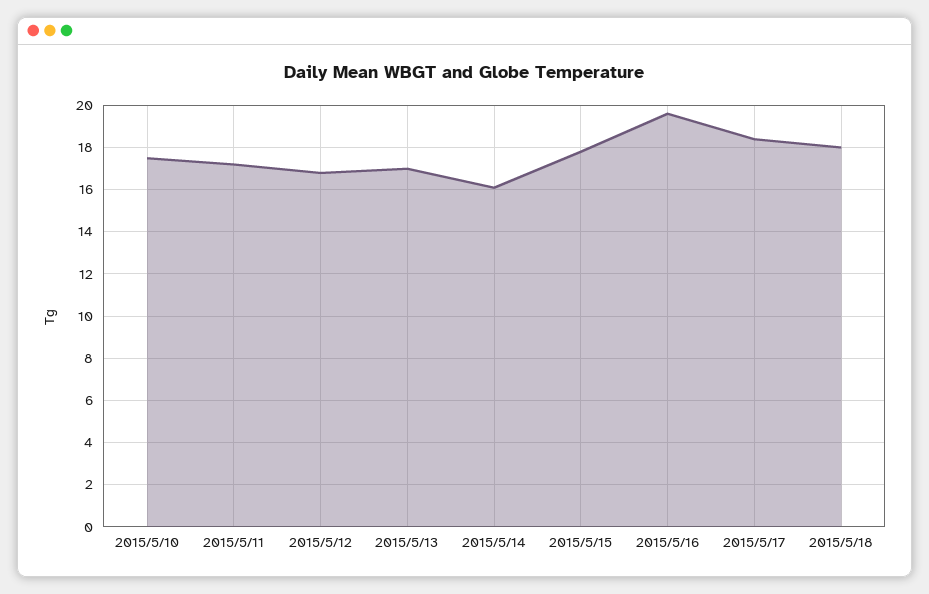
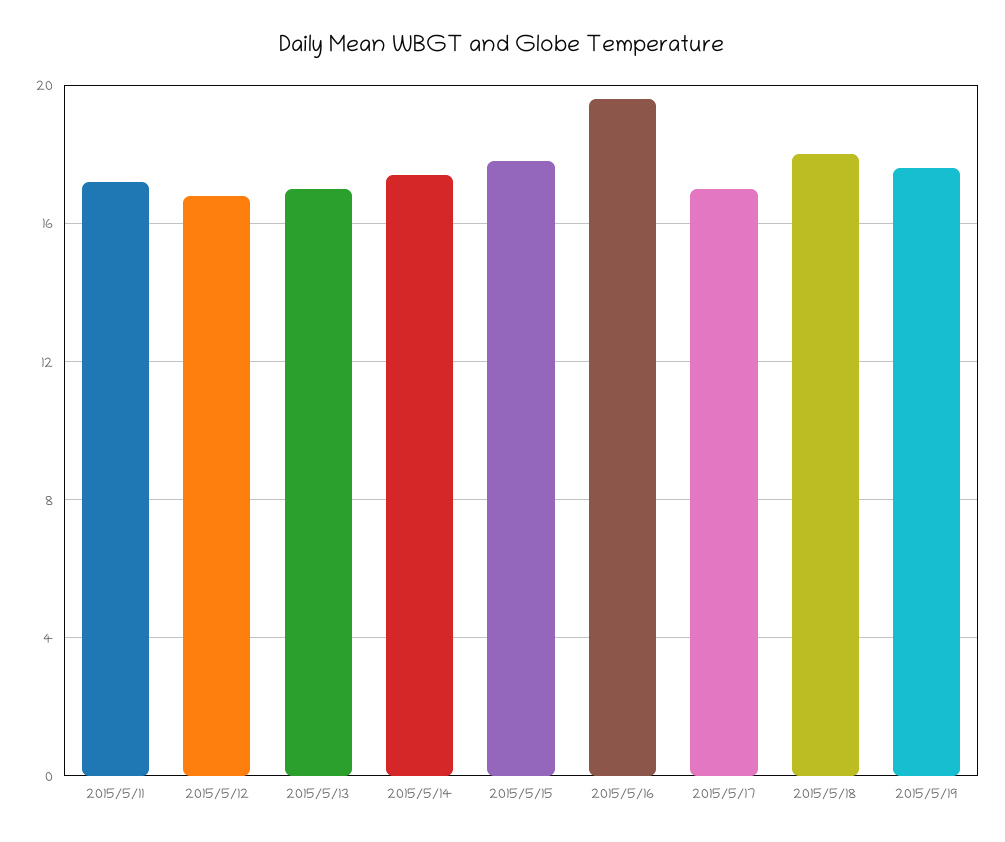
2015/5/10: 17.5 -> none
2015/5/14: 16 -> 17.5
2015/5/17: 18.5 -> 17
2015/5/19: none -> 17.5

